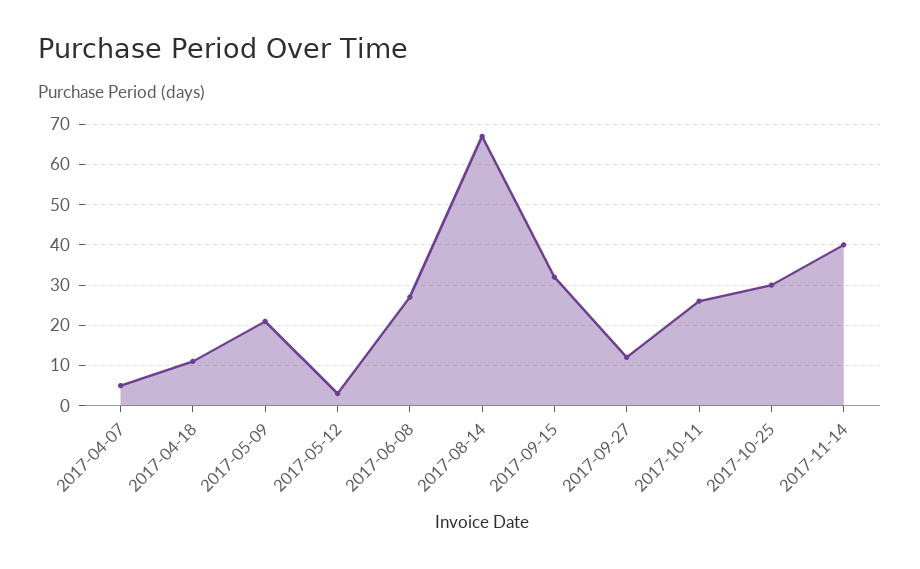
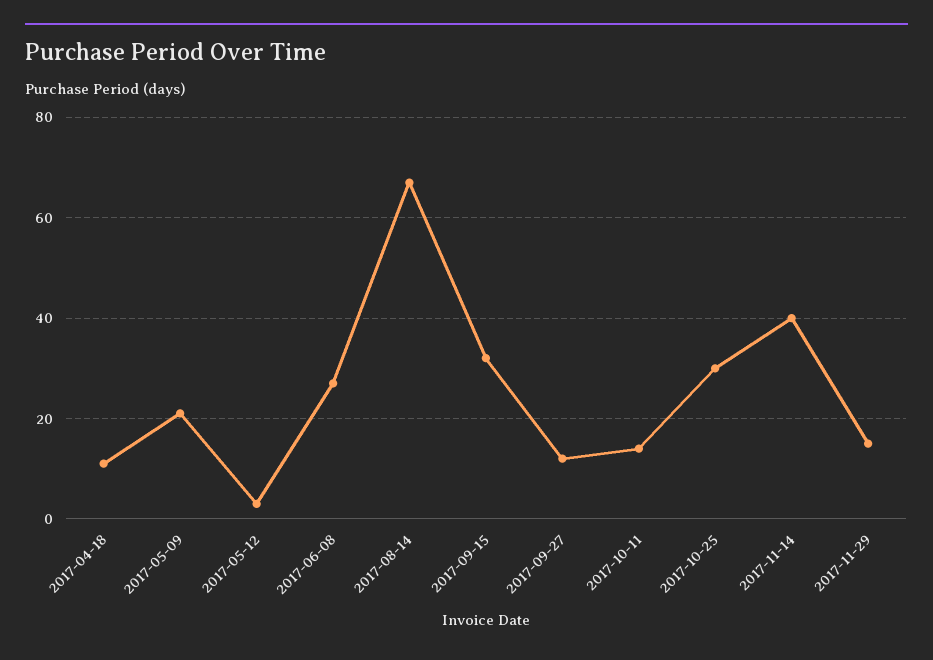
2017-04-07: 5 -> none
2017-10-11: 25 -> 15
2017-11-29: none -> 15

